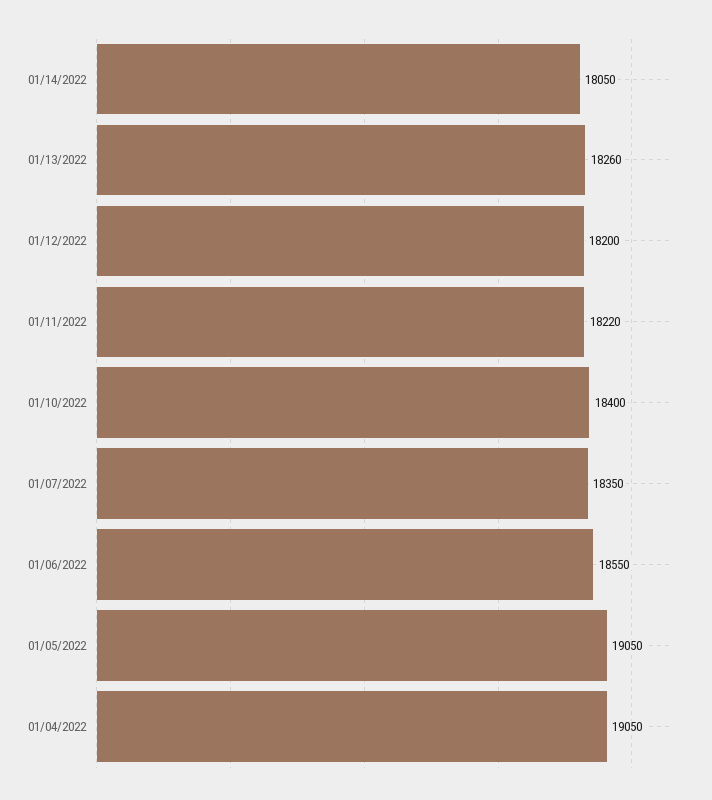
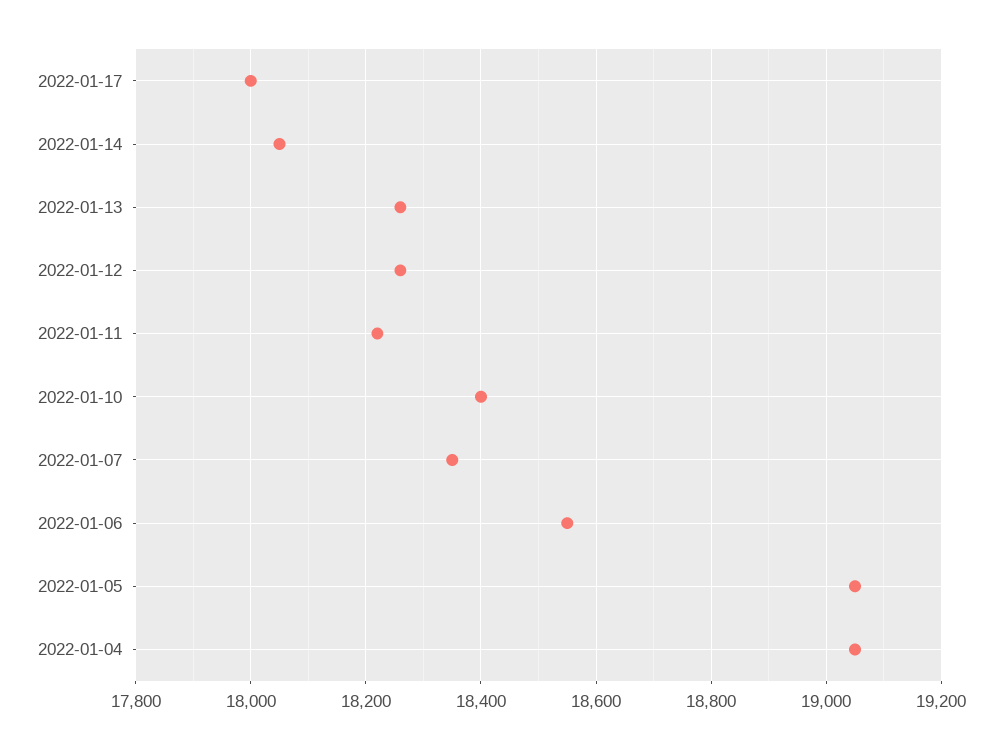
01/12/2022: 18200 -> 18260
2022-01-17: none -> 18000

